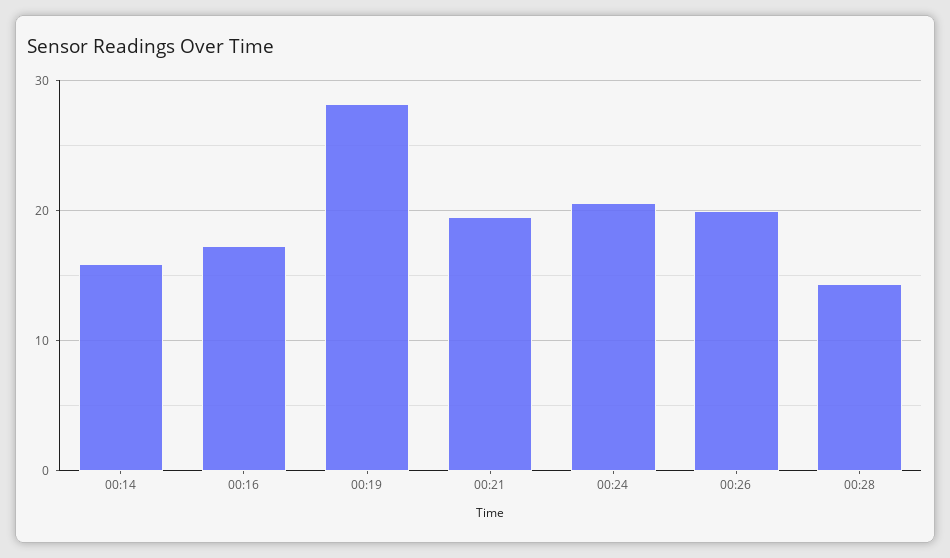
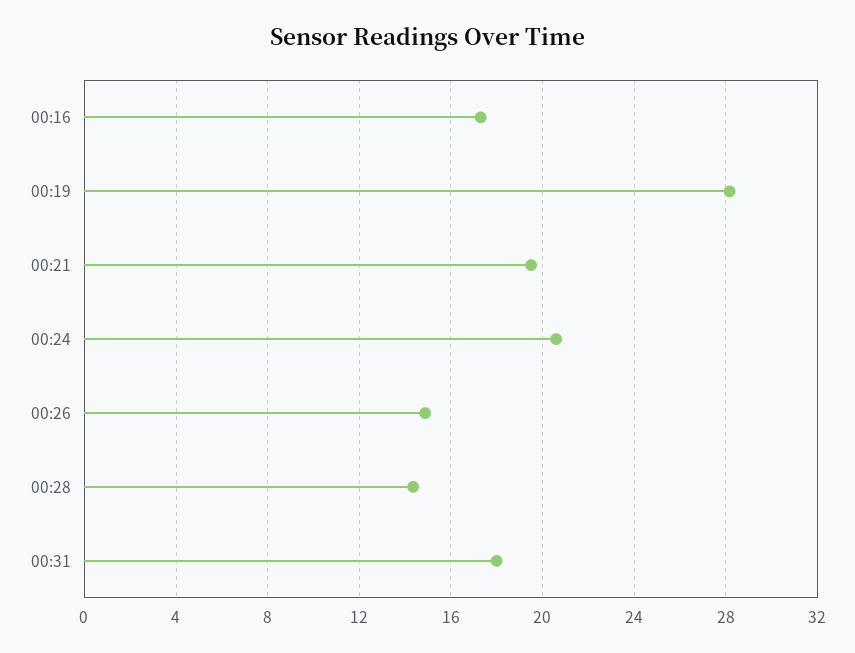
00:14: 16 -> none
00:26: 20 -> 15
00:31: none -> 18

